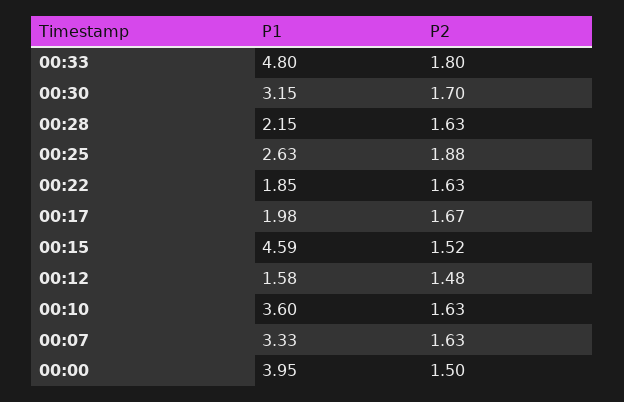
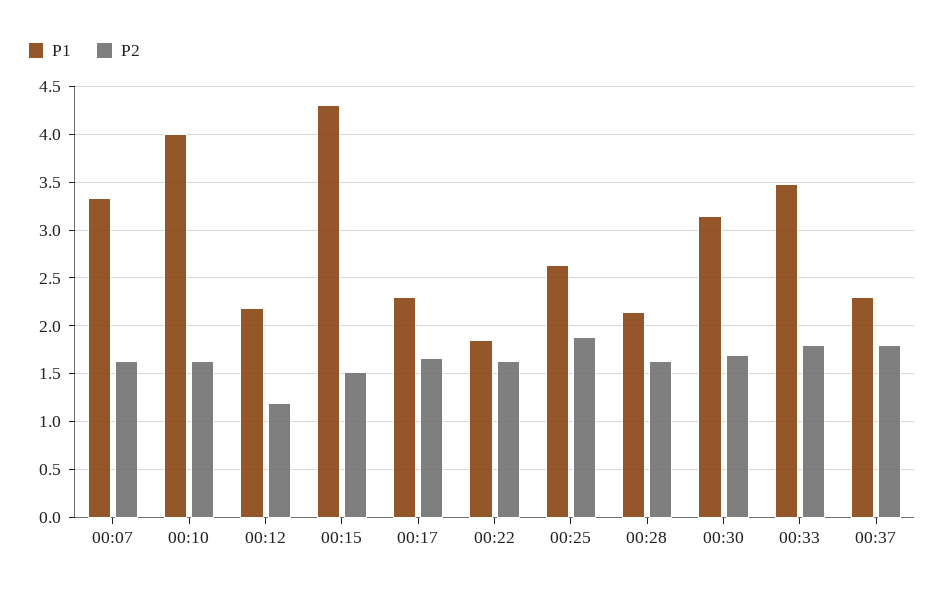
P1, 00:33: 4.8 -> 3.5
P1, 00:17: 1.98 -> 2.3
P1, 00:15: 4.59 -> 4.3
P1, 00:12: 1.58 -> 2.2
P2, 00:12: 1.48 -> 1.2
P1, 00:10: 3.6 -> 4
P1, 00:00: 3.95 -> none
P2, 00:00: 1.5 -> none
P1, 00:37: none -> 2.3
P2, 00:37: none -> 1.8

